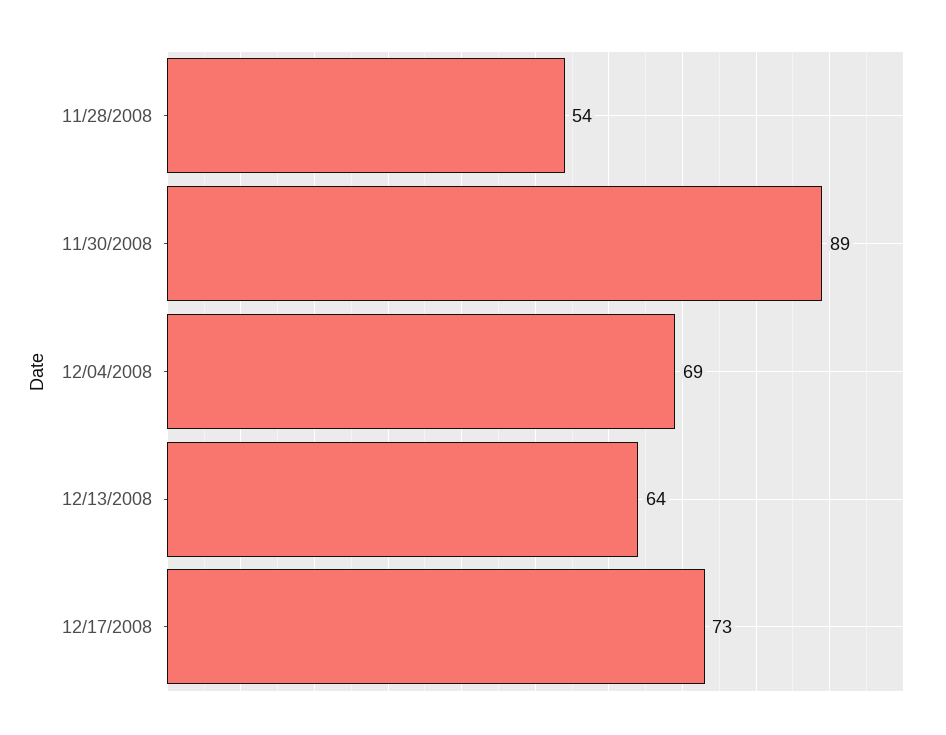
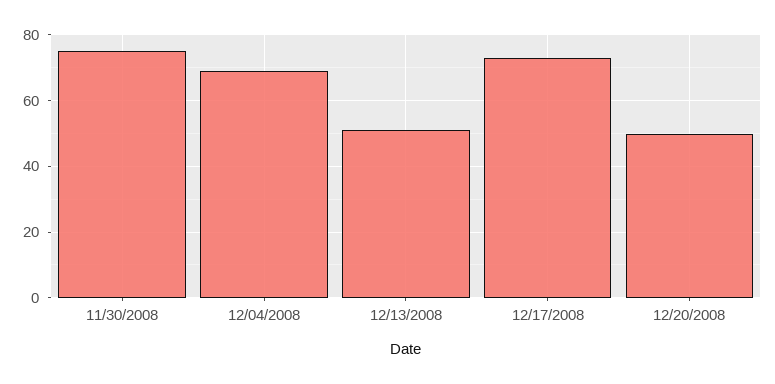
11/28/2008: 54 -> none
11/30/2008: 89 -> 75
12/13/2008: 64 -> 50
12/20/2008: none -> 50

